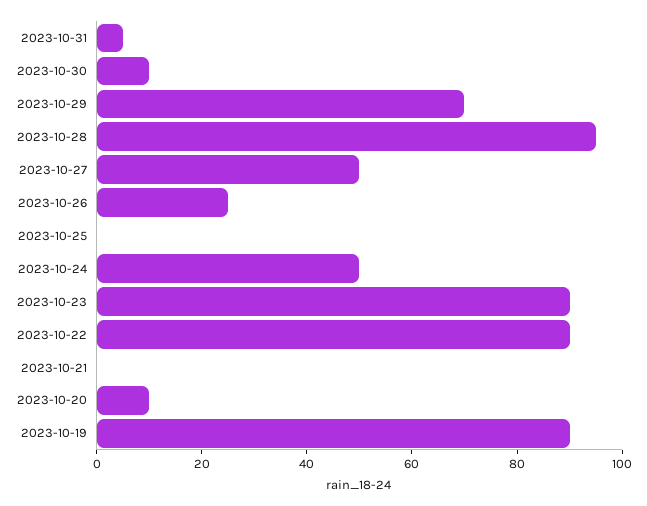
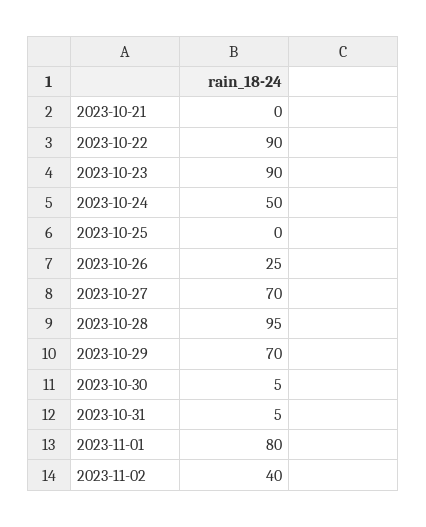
2023-10-30: 10 -> 5
2023-10-27: 50 -> 70
2023-10-20: 10 -> none
2023-10-19: 90 -> none
2023-11-01: none -> 80
2023-11-02: none -> 40

